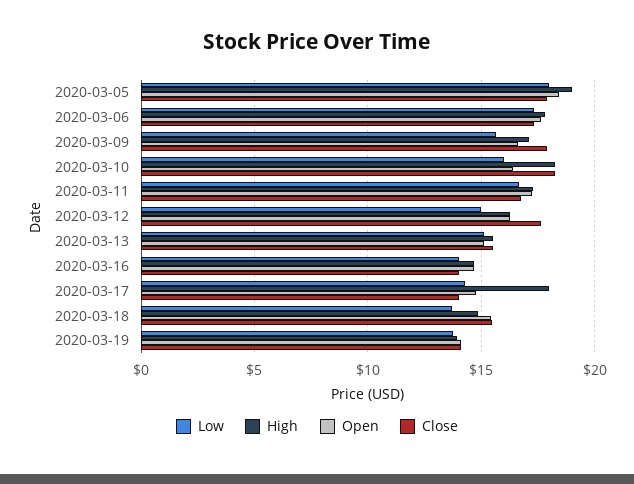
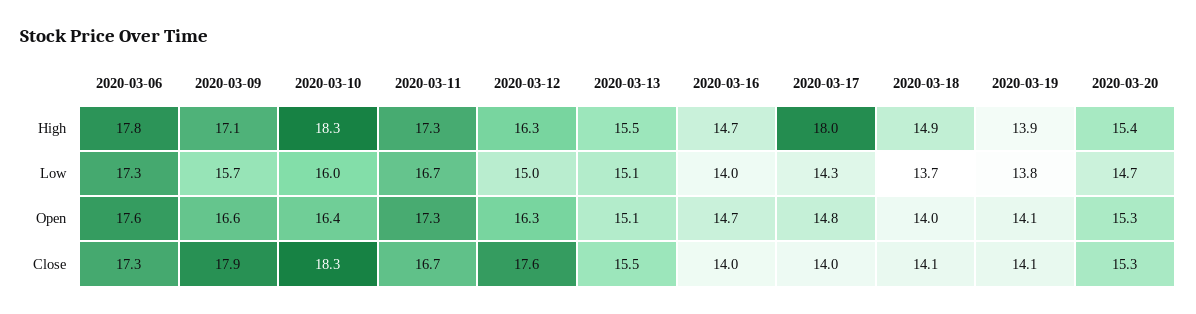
Low, 2020-03-05: 18 -> none
High, 2020-03-05: 19 -> none
Open, 2020-03-05: 18.5 -> none
Close, 2020-03-05: 18 -> none
Open, 2020-03-18: 15.5 -> 14
Close, 2020-03-18: 15.5 -> 14.1
High, 2020-03-20: none -> 15.4
Low, 2020-03-20: none -> 14.7
Open, 2020-03-20: none -> 15.3
Close, 2020-03-20: none -> 15.3

